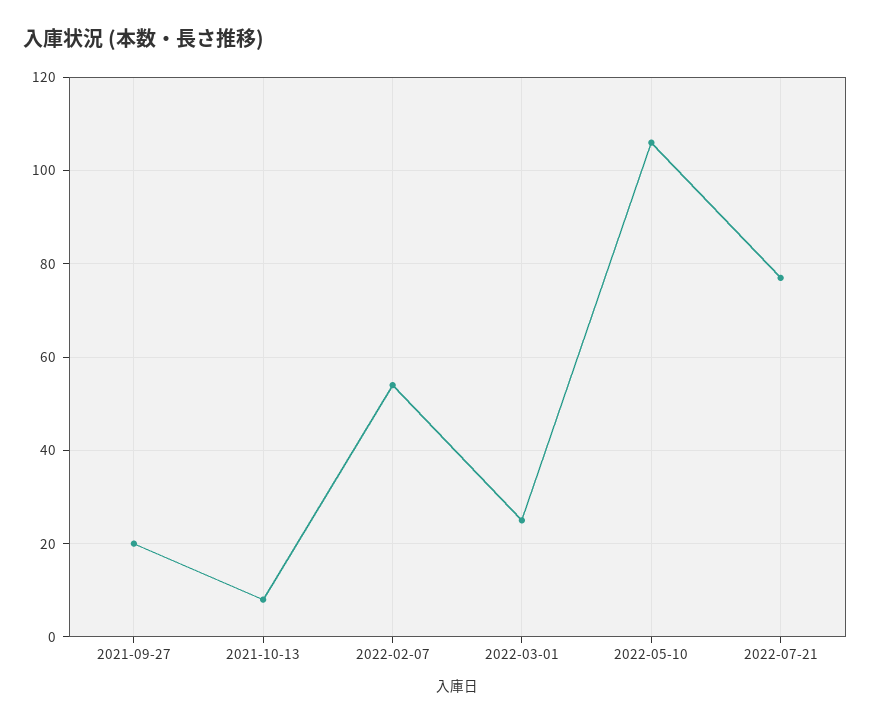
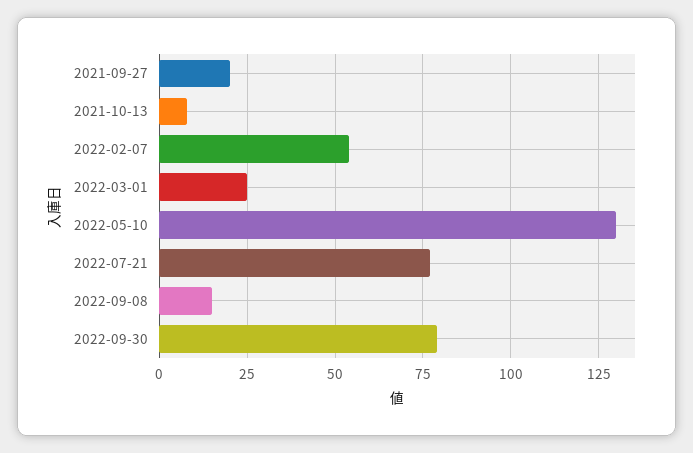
2022-05-10: 105 -> 130
2022-09-08: none -> 15
2022-09-30: none -> 80

